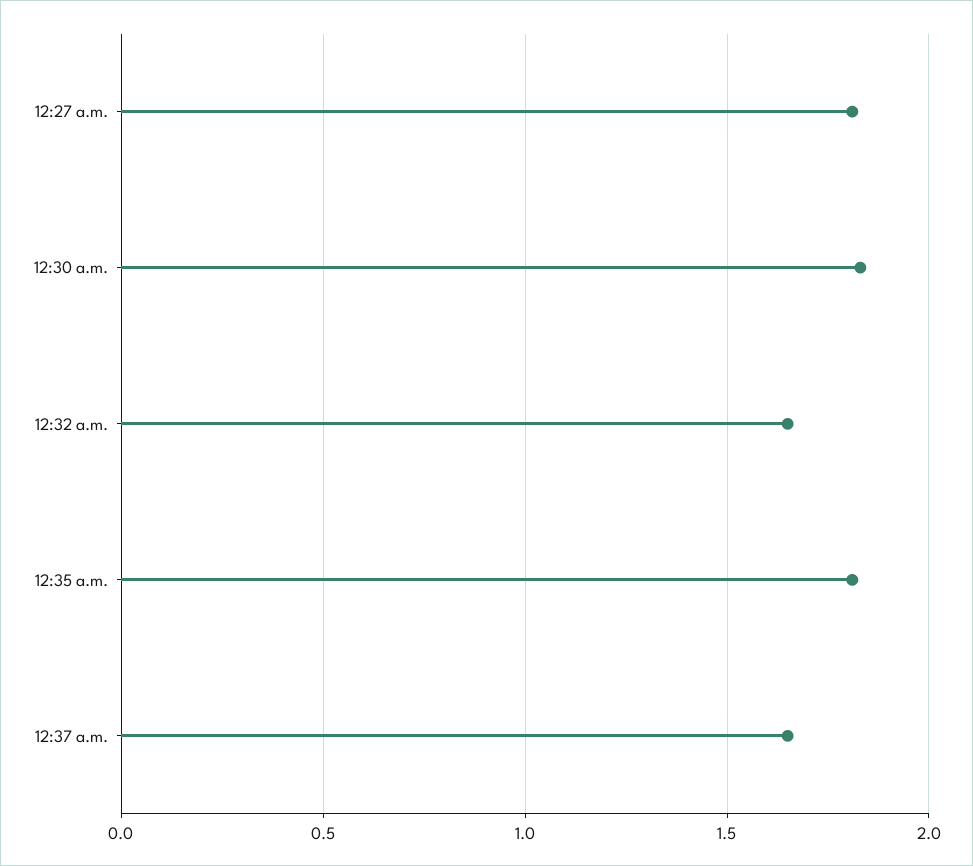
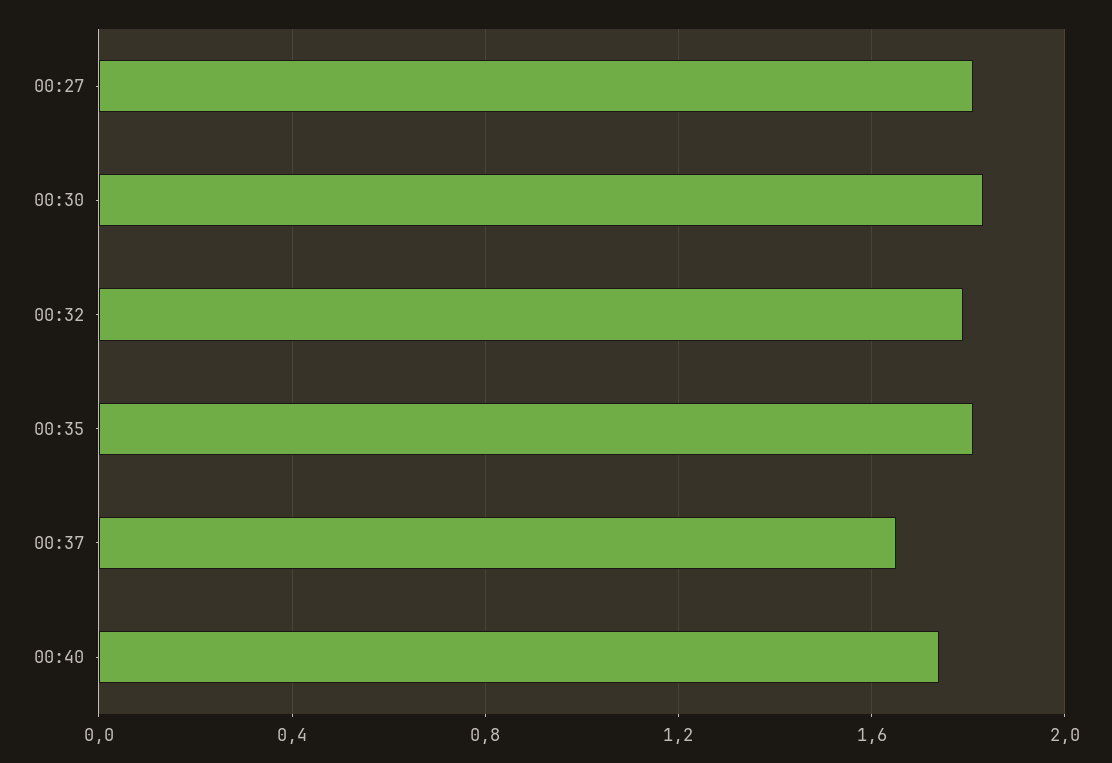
12:32 a.m.: 1.65 -> 1.8
00:40: none -> 1.75

